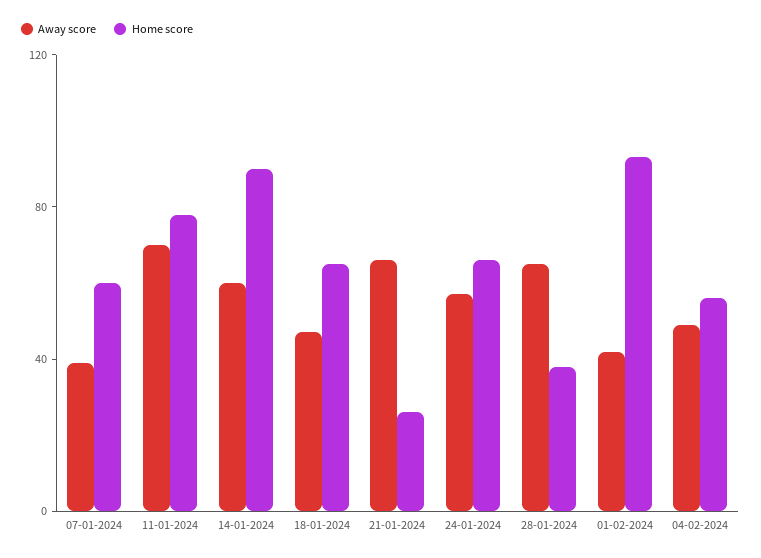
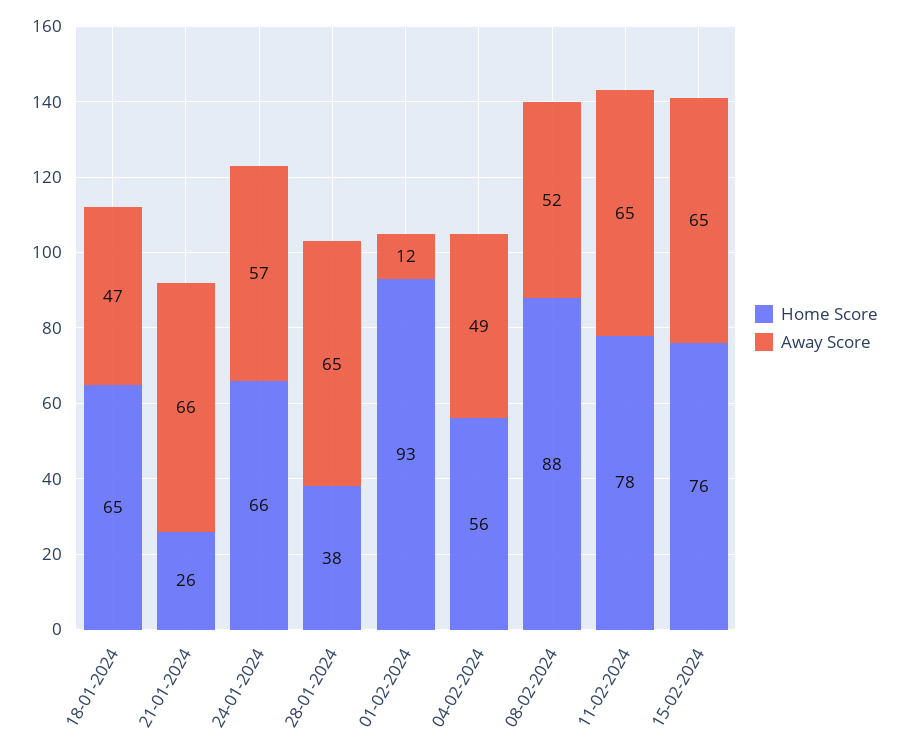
Away score, 07-01-2024: 40 -> none
Home score, 07-01-2024: 60 -> none
Away score, 11-01-2024: 70 -> none
Home score, 11-01-2024: 80 -> none
Away score, 14-01-2024: 60 -> none
Home score, 14-01-2024: 90 -> none
Away score, 01-02-2024: 40 -> 12
Home score, 08-02-2024: none -> 88
Away score, 08-02-2024: none -> 52
Home score, 11-02-2024: none -> 78
Away score, 11-02-2024: none -> 65
Home score, 15-02-2024: none -> 76
Away score, 15-02-2024: none -> 65

